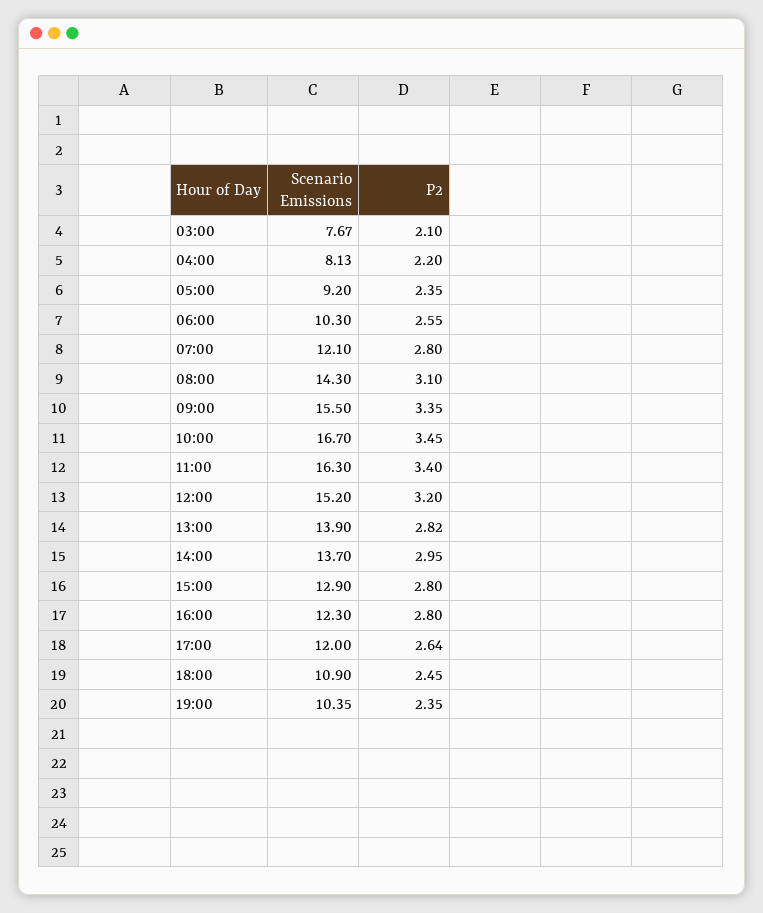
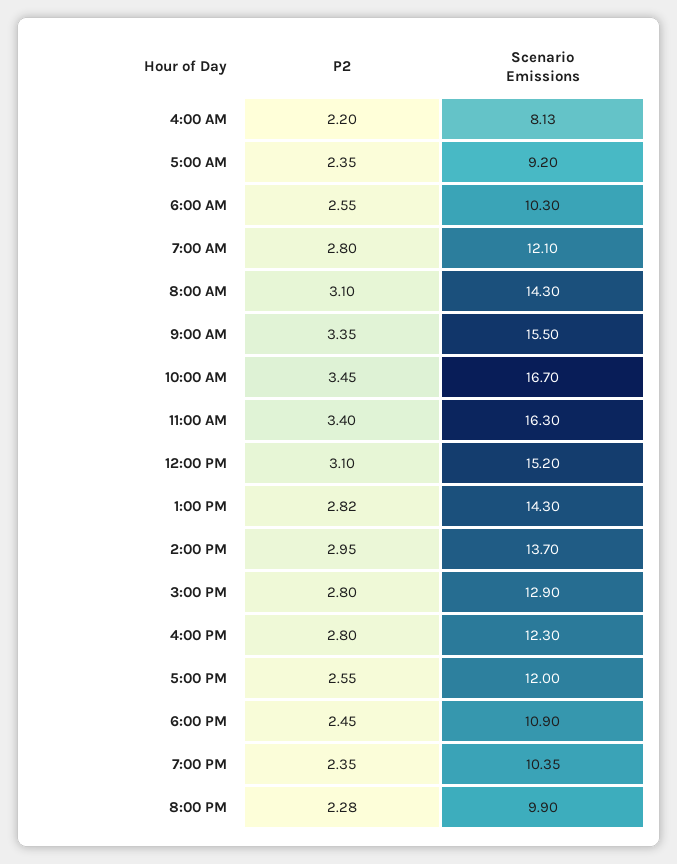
Scenario Emissions, 03:00: 7.67 -> none
P2, 03:00: 2.1 -> none
P2, 12:00: 3.2 -> 3.1
Scenario Emissions, 13:00: 13.9 -> 14.3
P2, 17:00: 2.64 -> 2.55
P2, 8:00 PM: none -> 2.28
Scenario Emissions, 8:00 PM: none -> 9.9

